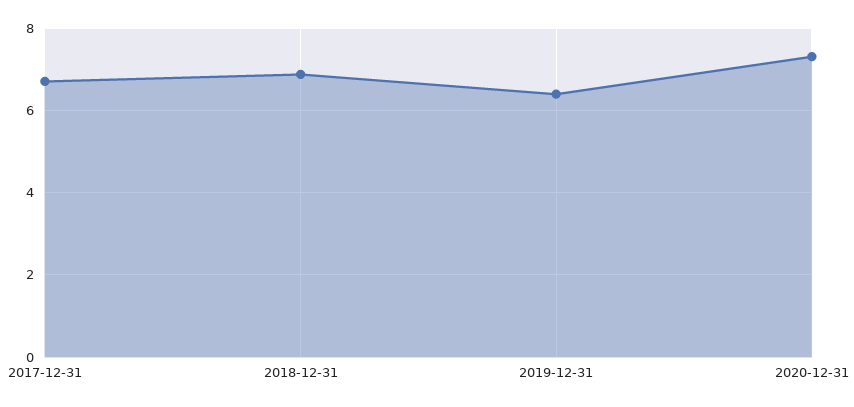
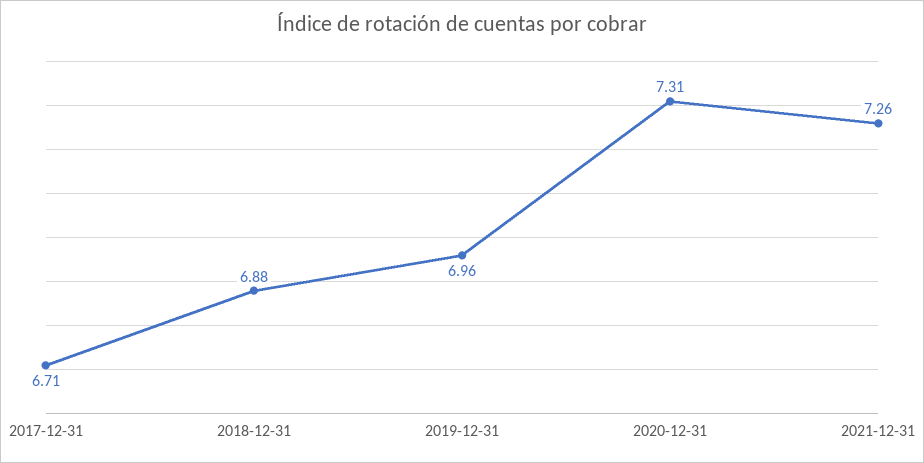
2019-12-31: 6.4 -> 6.96
2021-12-31: none -> 7.26

